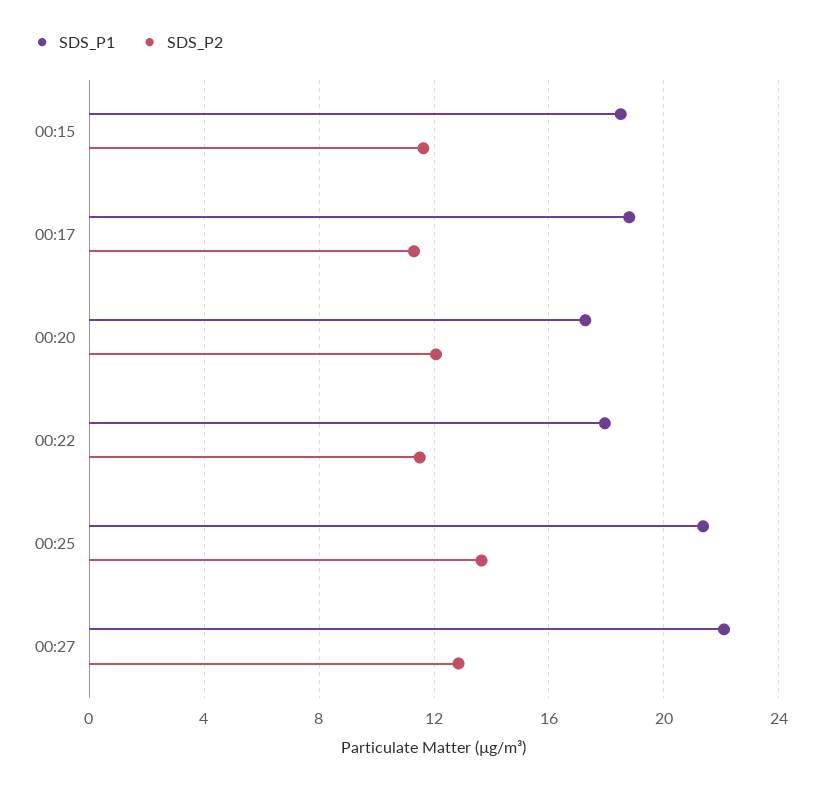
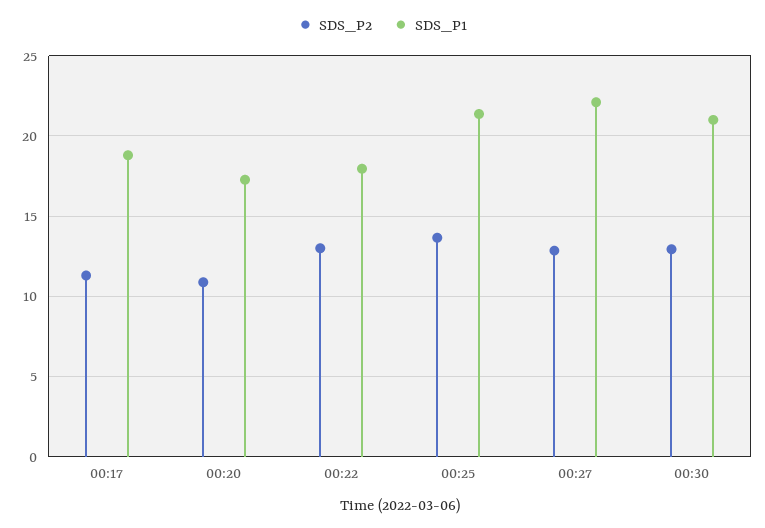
SDS_P1, 00:15: 18.5 -> none
SDS_P2, 00:15: 11.5 -> none
SDS_P2, 00:20: 12 -> 11
SDS_P2, 00:22: 11.5 -> 13
SDS_P2, 00:30: none -> 13
SDS_P1, 00:30: none -> 21

